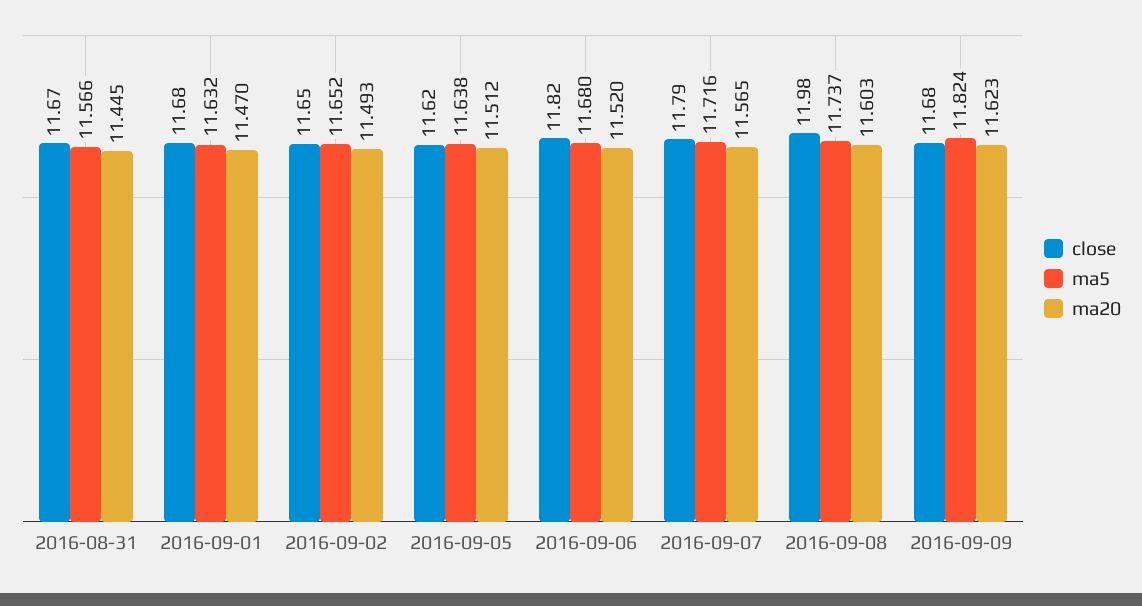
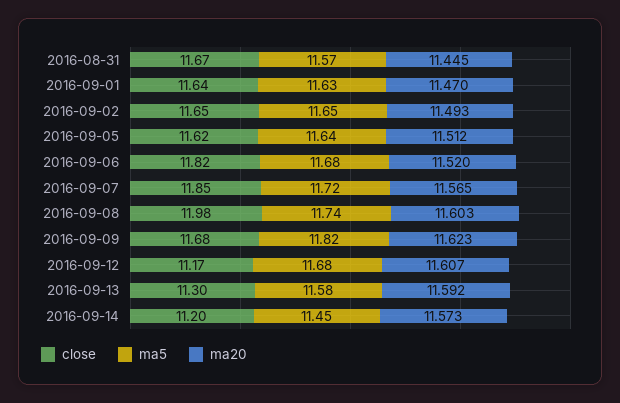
close, 2016-09-01: 11.68 -> 11.64
close, 2016-09-07: 11.79 -> 11.85
close, 2016-09-12: none -> 11.17
ma5, 2016-09-12: none -> 11.68
ma20, 2016-09-12: none -> 11.607
close, 2016-09-13: none -> 11.3
ma5, 2016-09-13: none -> 11.58
ma20, 2016-09-13: none -> 11.592
close, 2016-09-14: none -> 11.2
ma5, 2016-09-14: none -> 11.45
ma20, 2016-09-14: none -> 11.573

